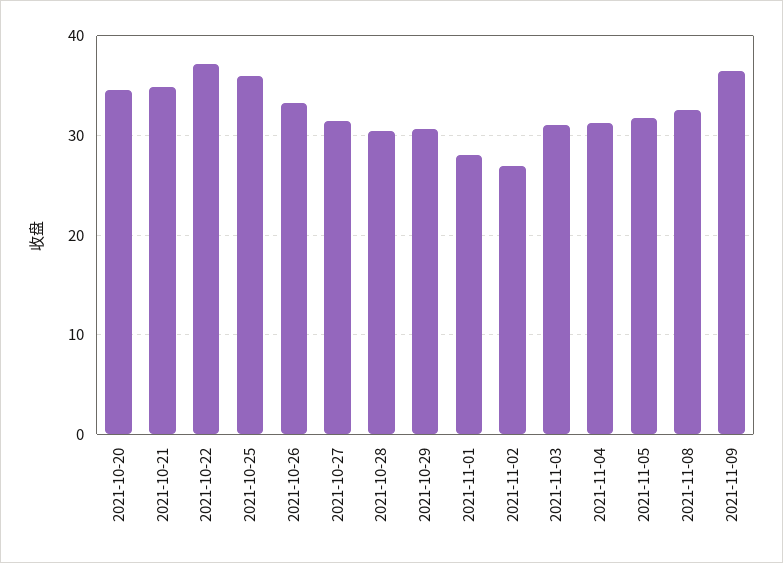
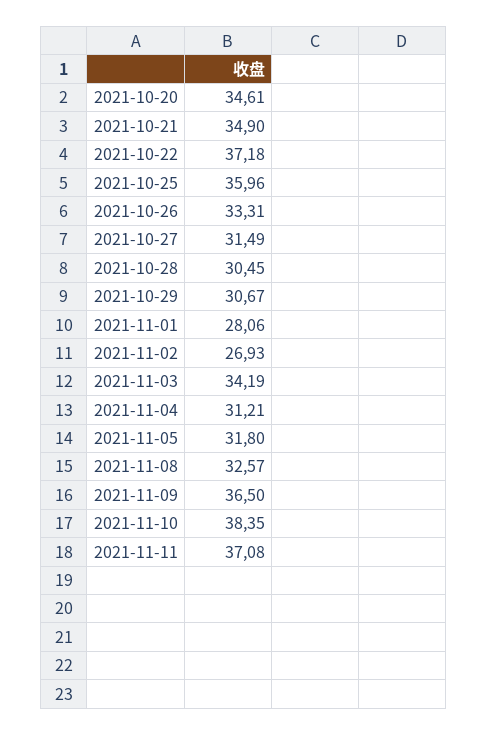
2021-11-03: 31 -> 34.19
2021-11-10: none -> 38.35
2021-11-11: none -> 37.08

